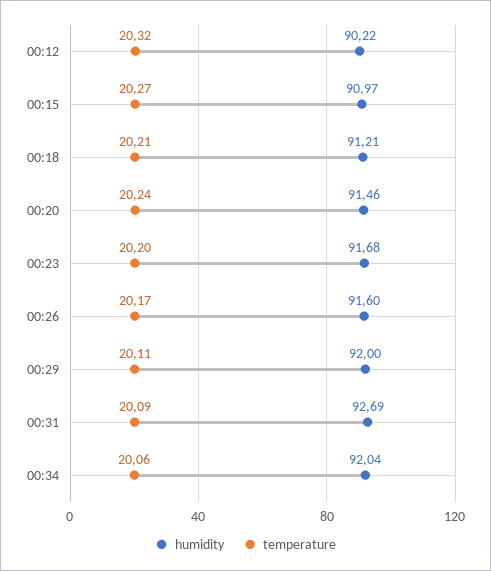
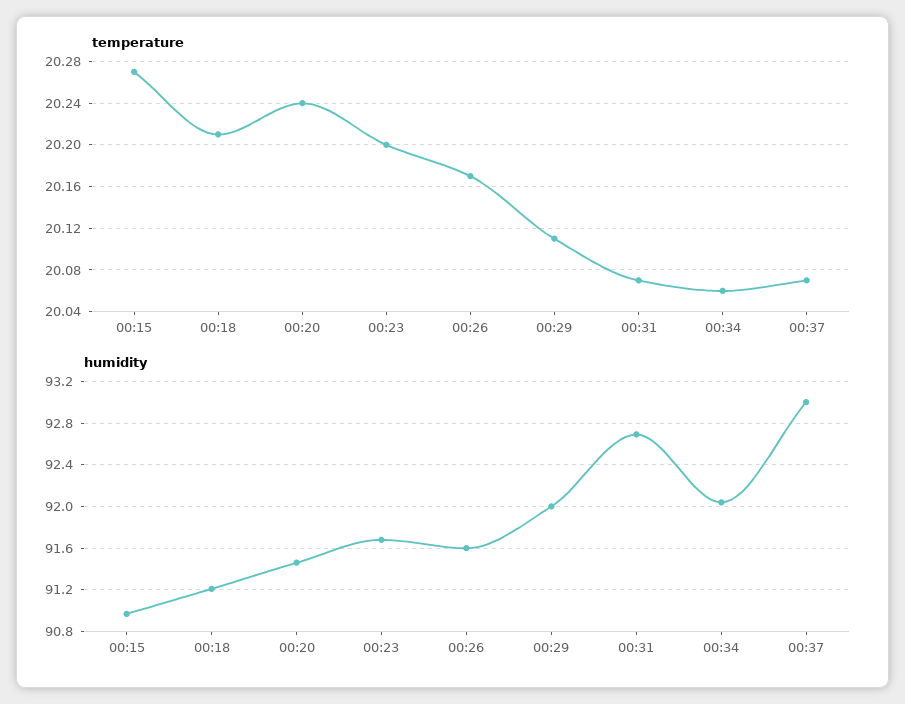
humidity, 00:12: 90.22 -> none
temperature, 00:12: 20.32 -> none
temperature, 00:31: 20.09 -> 20.07
temperature, 00:37: none -> 20.07
humidity, 00:37: none -> 93

